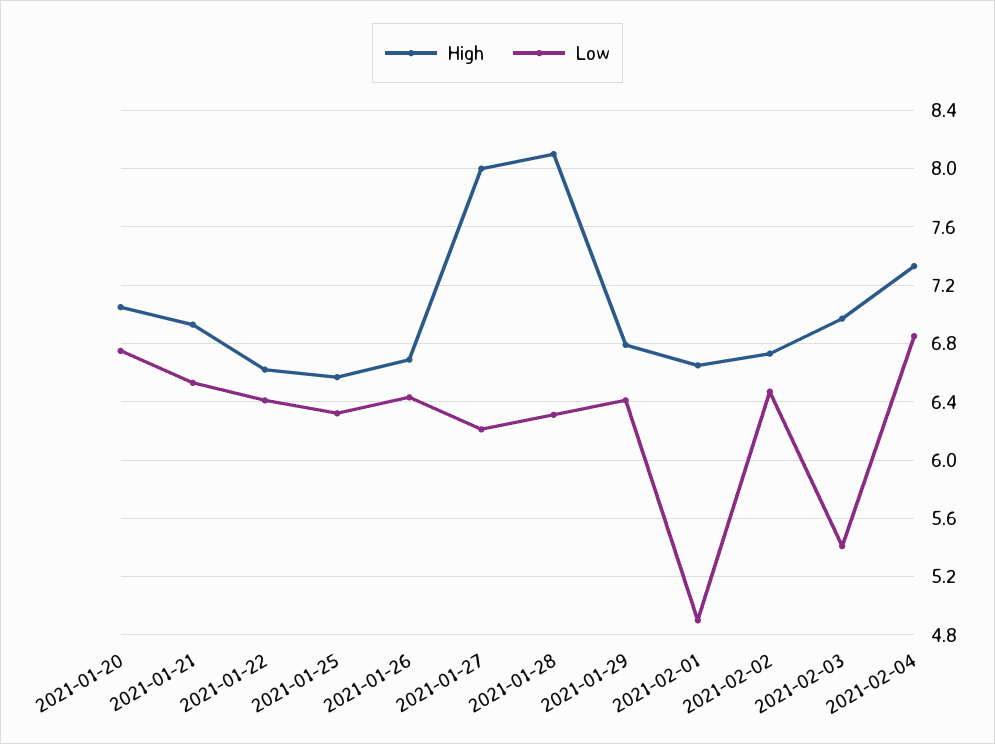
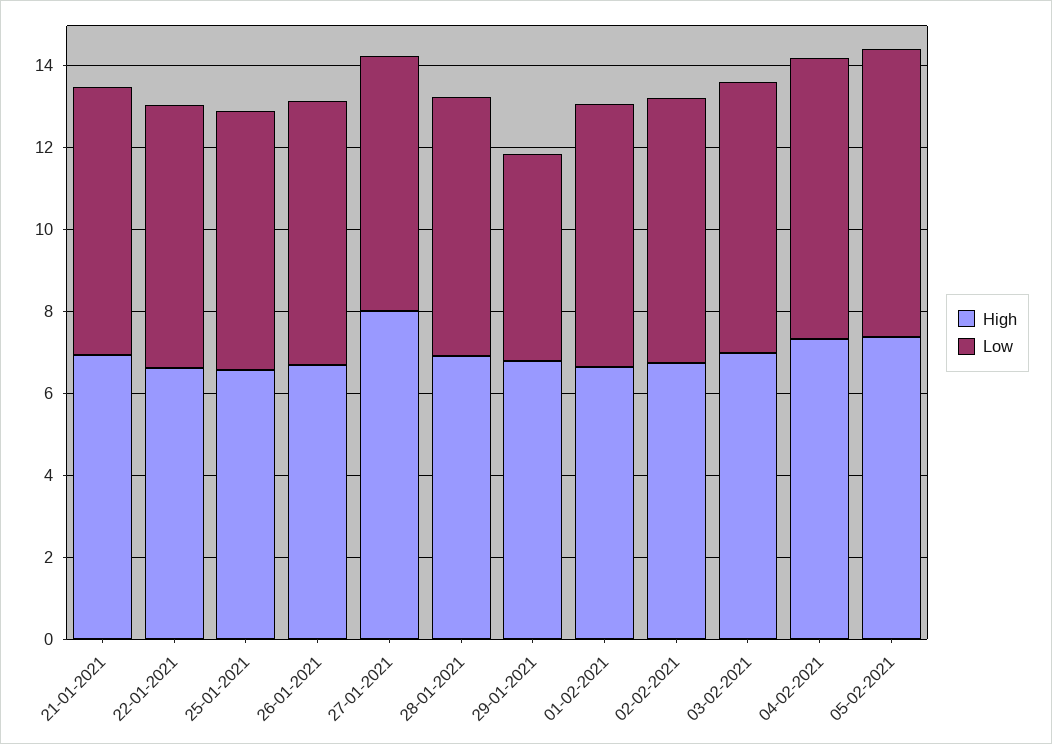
High, 2021-01-20: 7.05 -> none
Low, 2021-01-20: 6.75 -> none
High, 2021-01-28: 8.1 -> 7
Low, 2021-01-29: 6.4 -> 5
Low, 2021-02-01: 4.9 -> 6.5
Low, 2021-02-03: 5.4 -> 6.5
High, 05-02-2021: none -> 7.5
Low, 05-02-2021: none -> 7

